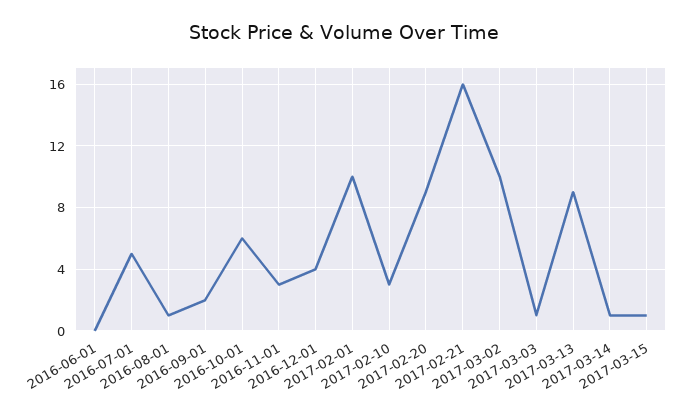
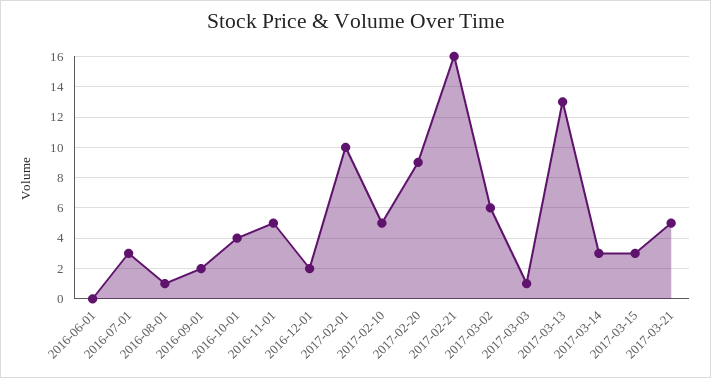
2016-07-01: 5 -> 3
2016-10-01: 6 -> 4
2016-11-01: 3 -> 5
2016-12-01: 4 -> 2
2017-02-10: 3 -> 5
2017-03-02: 10 -> 6
2017-03-13: 9 -> 13
2017-03-14: 1 -> 3
2017-03-15: 1 -> 3
2017-03-21: none -> 5

